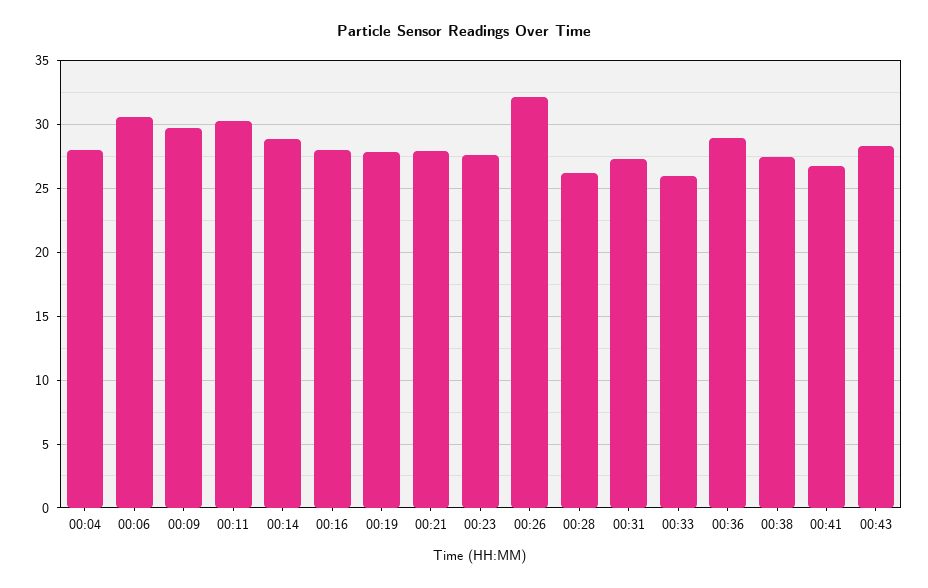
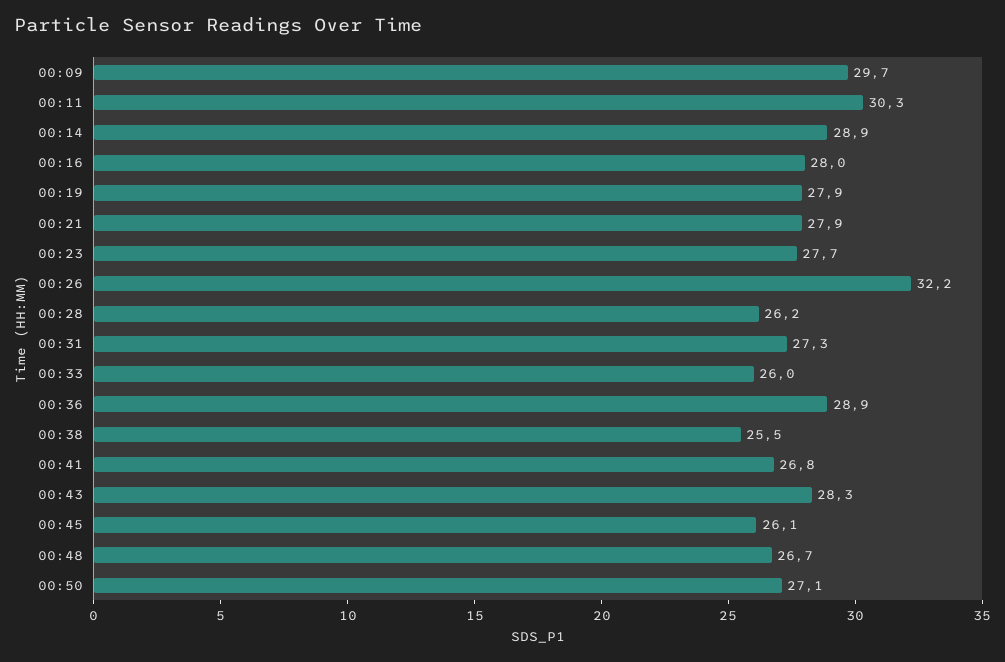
00:04: 28 -> none
00:06: 30.5 -> none
00:38: 27.5 -> 25.5
00:45: none -> 26.1
00:48: none -> 26.7
00:50: none -> 27.1

